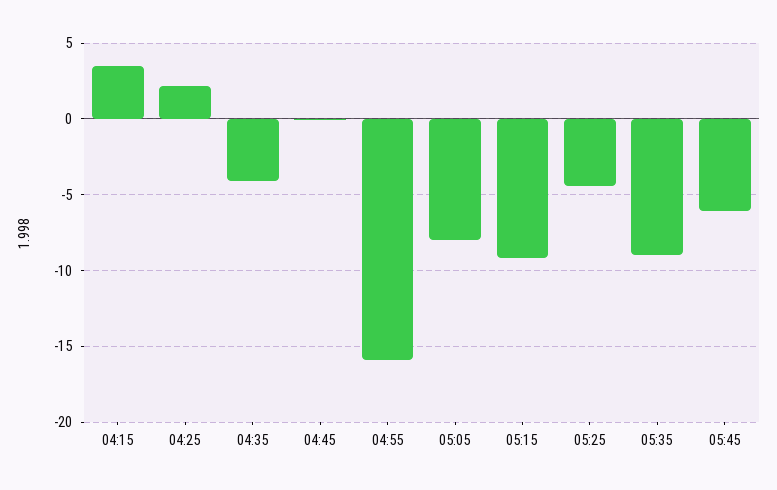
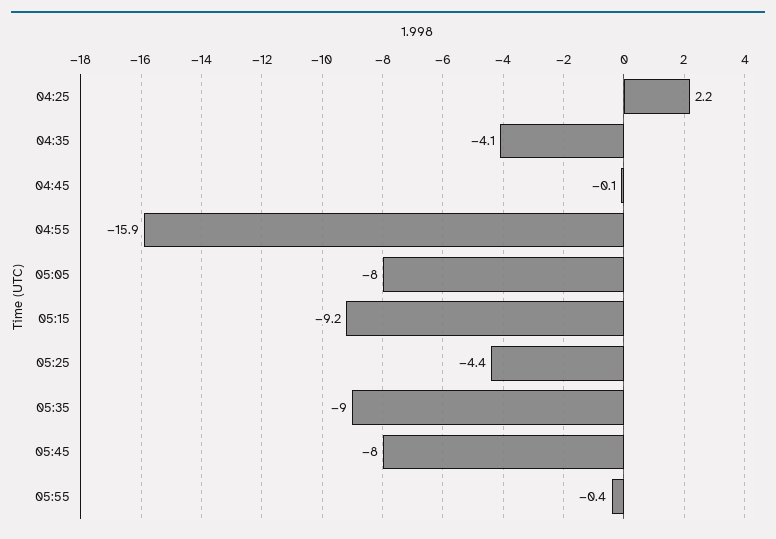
04:15: 3.5 -> none
05:45: -6 -> -8
05:55: none -> -0.4

